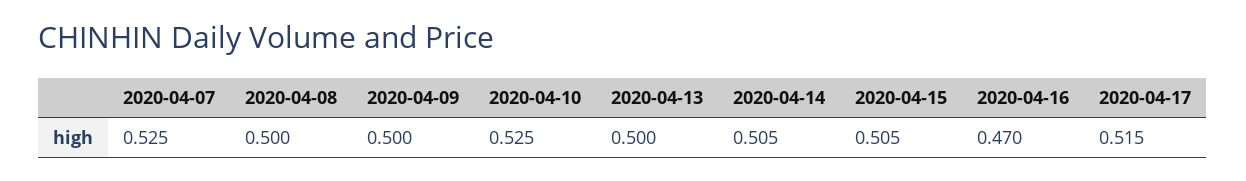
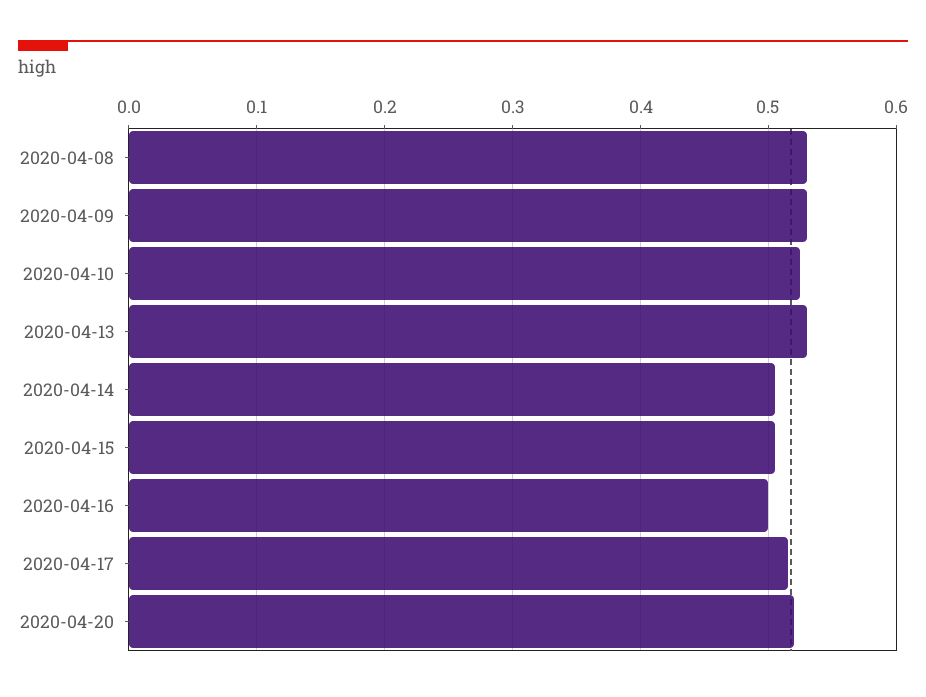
2020-04-07: 0.525 -> none
2020-04-08: 0.5 -> 0.53
2020-04-09: 0.5 -> 0.53
2020-04-13: 0.5 -> 0.53
2020-04-16: 0.47 -> 0.5
2020-04-20: none -> 0.52

